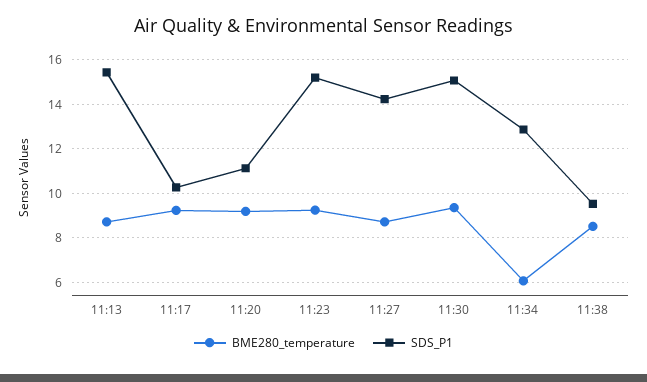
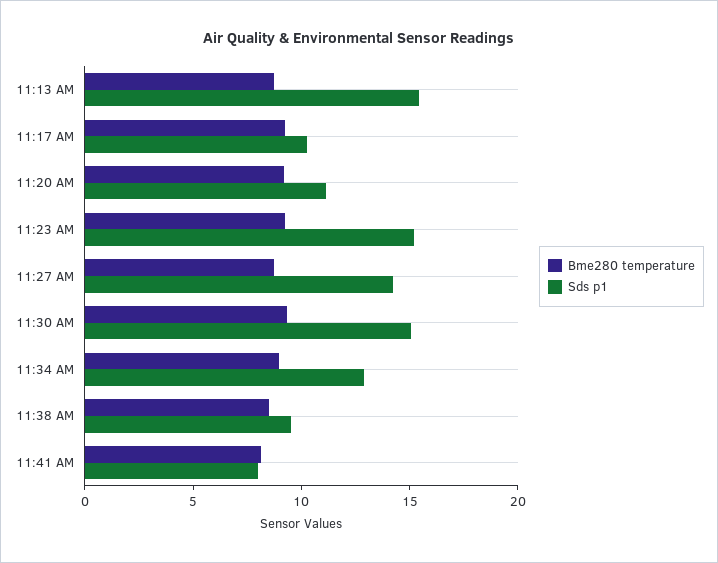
BME280_temperature, 11:34: 6 -> 9
BME280_temperature, 11:41 AM: none -> 8
SDS_P1, 11:41 AM: none -> 8

